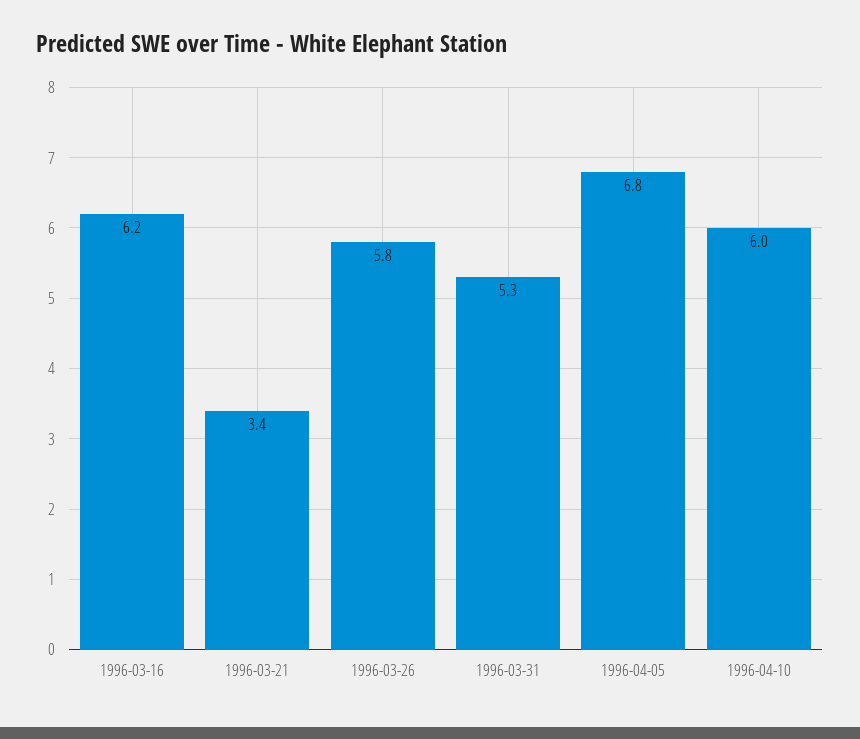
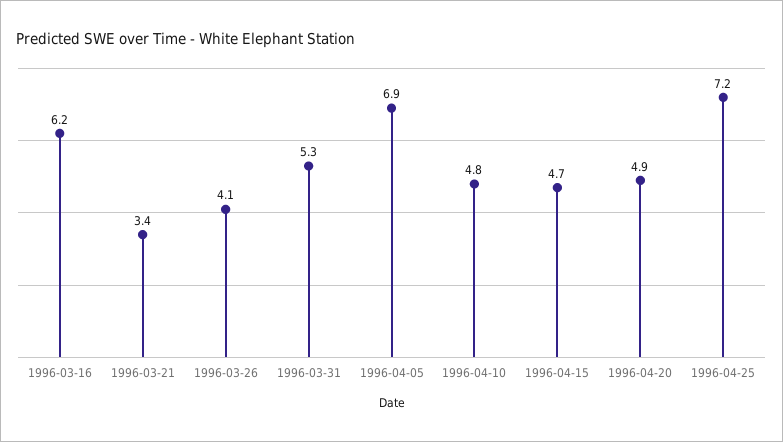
1996-03-26: 5.8 -> 4.1
1996-04-05: 6.8 -> 6.9
1996-04-10: 6 -> 4.8
1996-04-15: none -> 4.7
1996-04-20: none -> 4.9
1996-04-25: none -> 7.2

